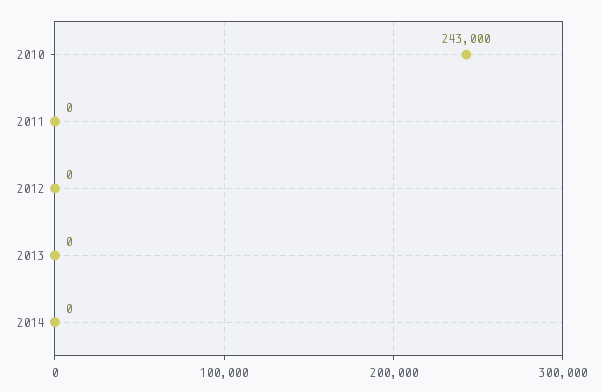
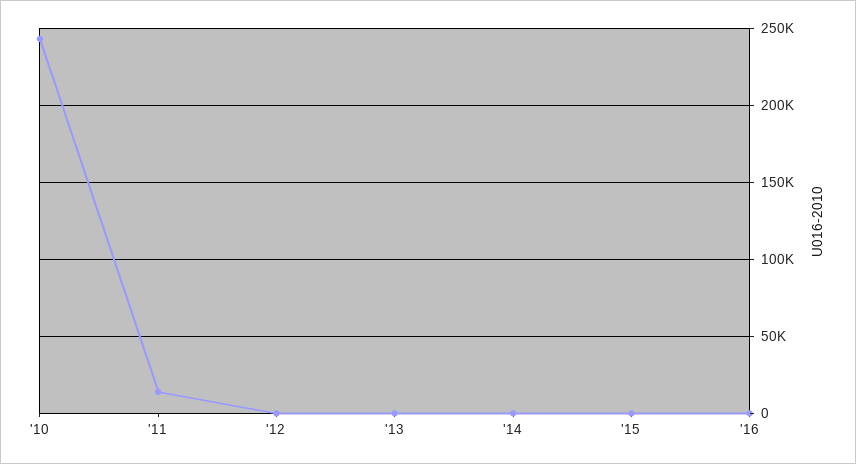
2011: 0 -> 15000
'15: none -> 0
'16: none -> 0

